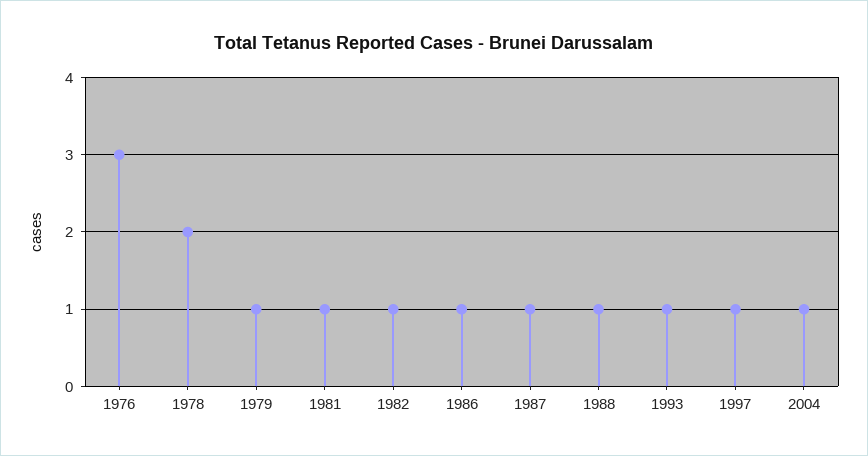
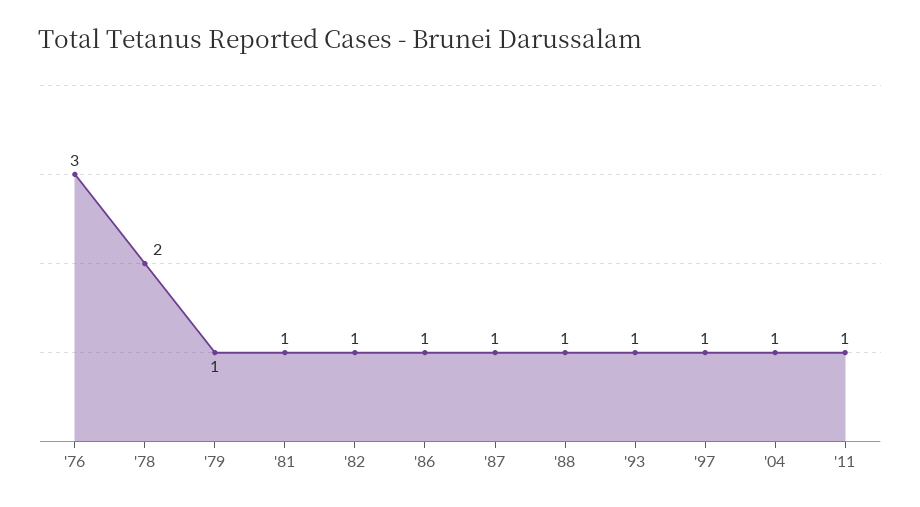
'11: none -> 1

